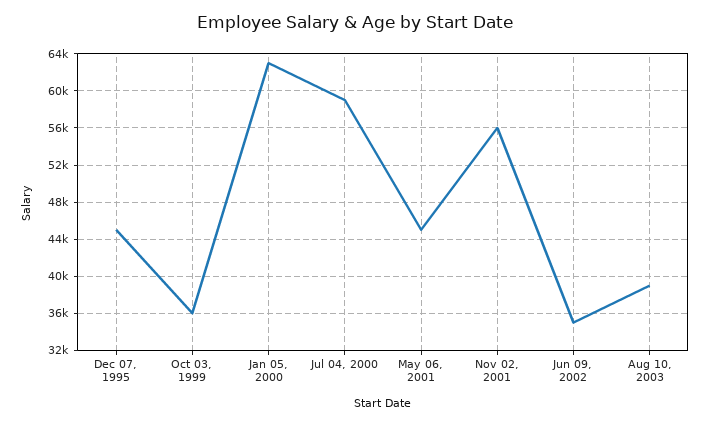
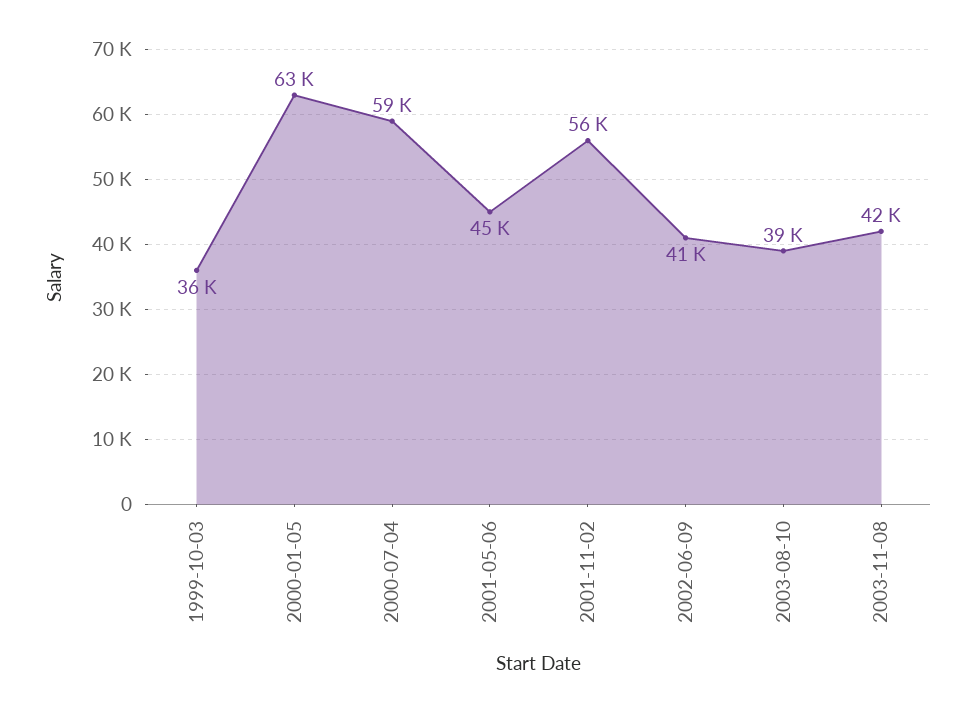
Dec 07, 1995: 45000 -> none
Jun 09, 2002: 35000 -> 41000
2003-11-08: none -> 42000

